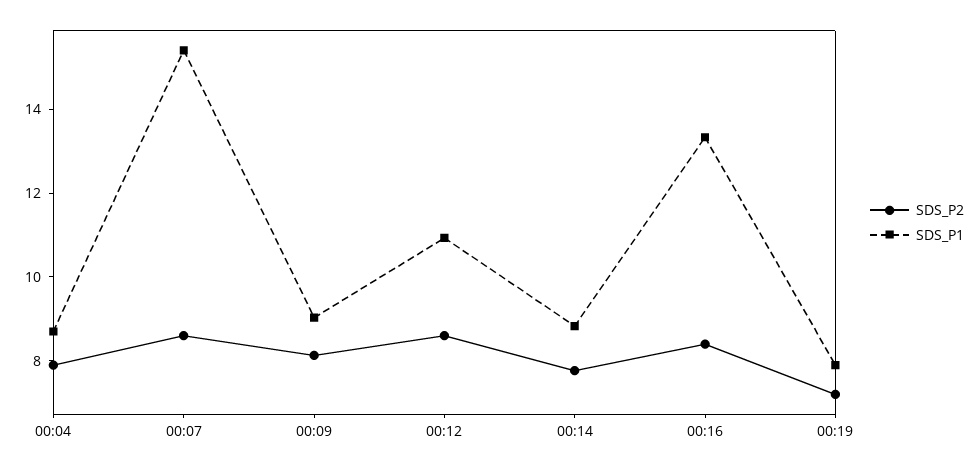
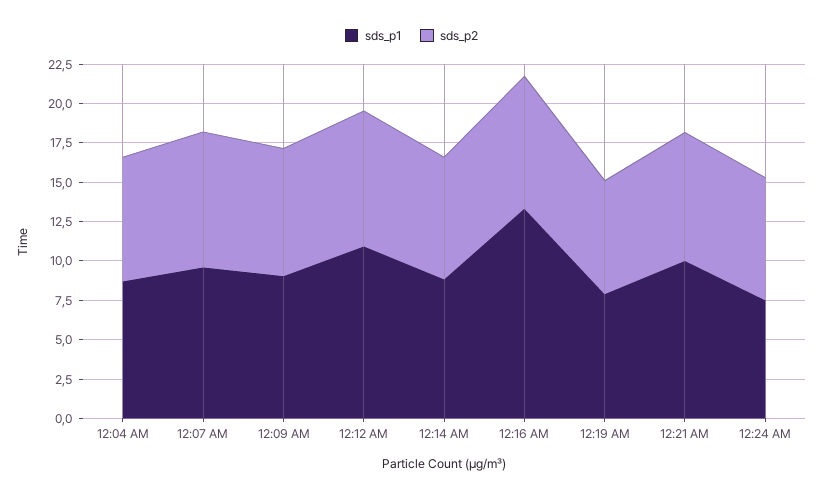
SDS_P1, 00:07: 15.5 -> 10
SDS_P1, 12:21 AM: none -> 10
SDS_P2, 12:21 AM: none -> 7.5
SDS_P1, 12:24 AM: none -> 7.5
SDS_P2, 12:24 AM: none -> 7.5

